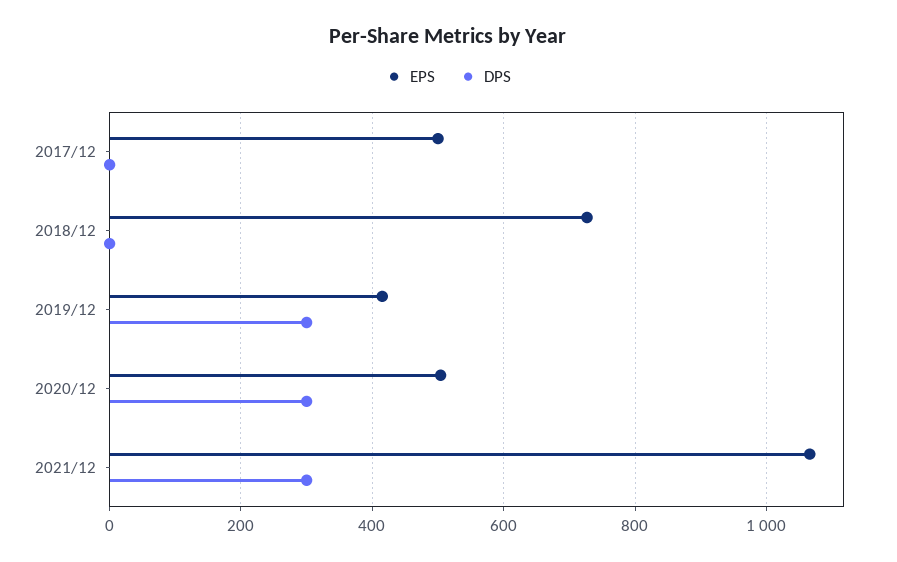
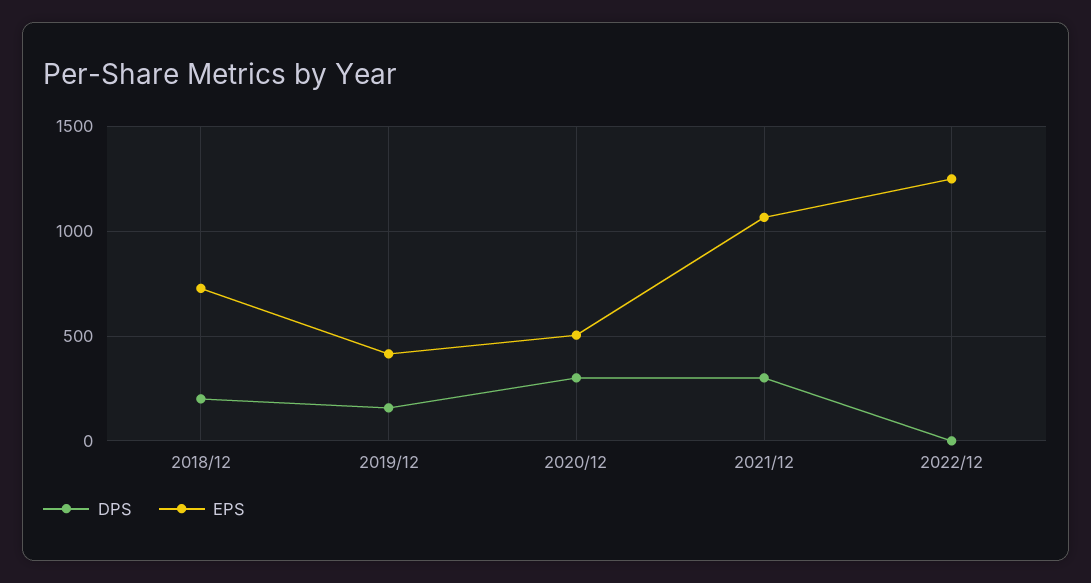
EPS, 2017/12: 500 -> none
DPS, 2017/12: 0 -> none
DPS, 2018/12: 0 -> 200
DPS, 2019/12: 300 -> 150
DPS, 2022/12: none -> 0
EPS, 2022/12: none -> 1250

